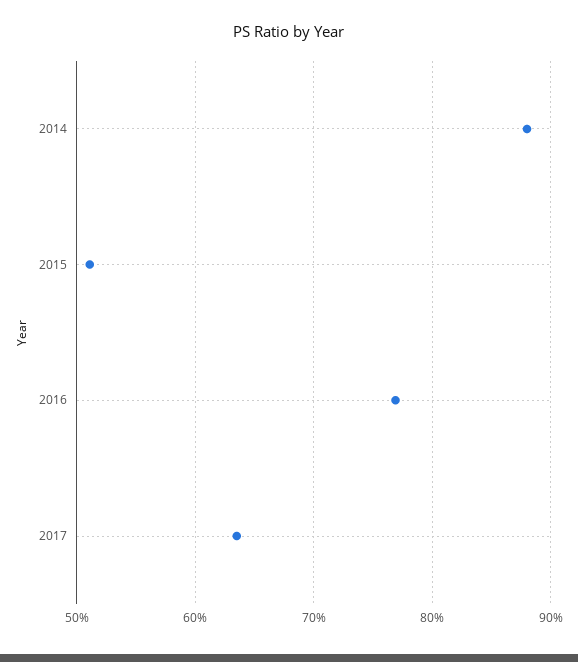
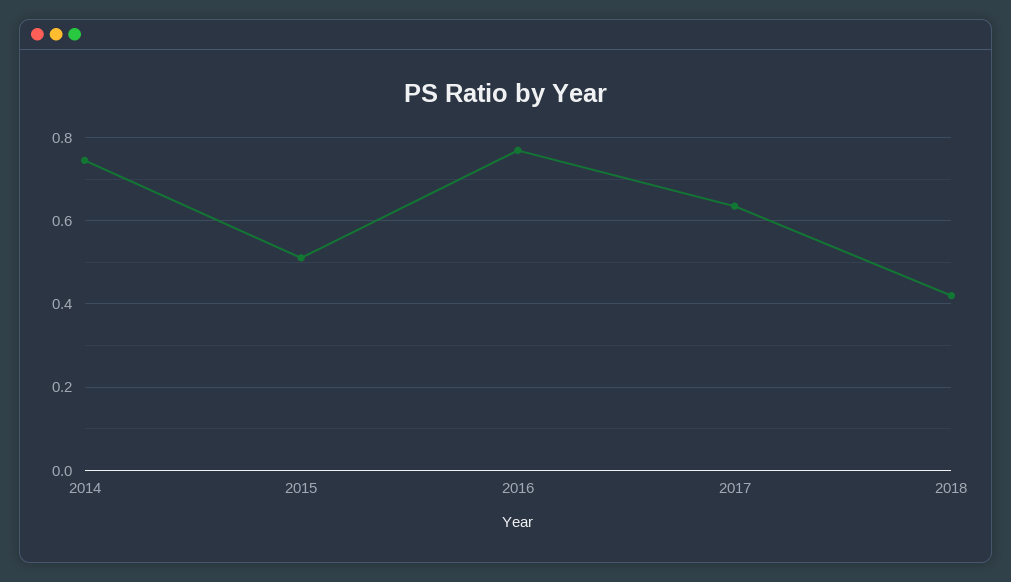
2014: 0.88 -> 0.74
2018: none -> 0.42

